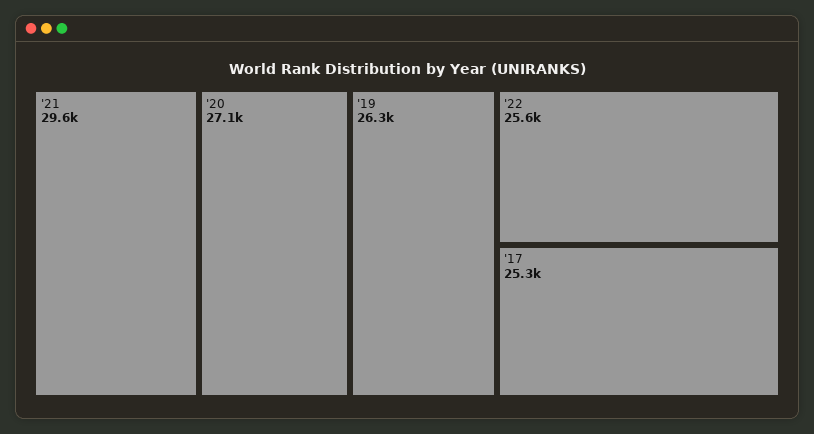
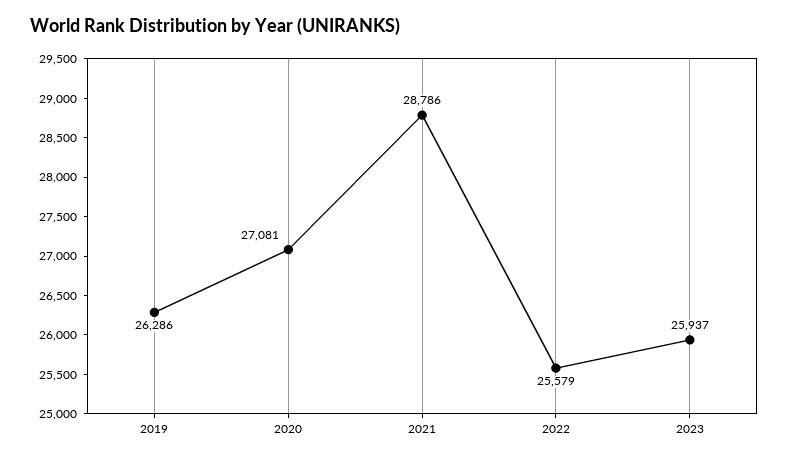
'21: 29600 -> 28786
'17: 25300 -> none
2023: none -> 25937

